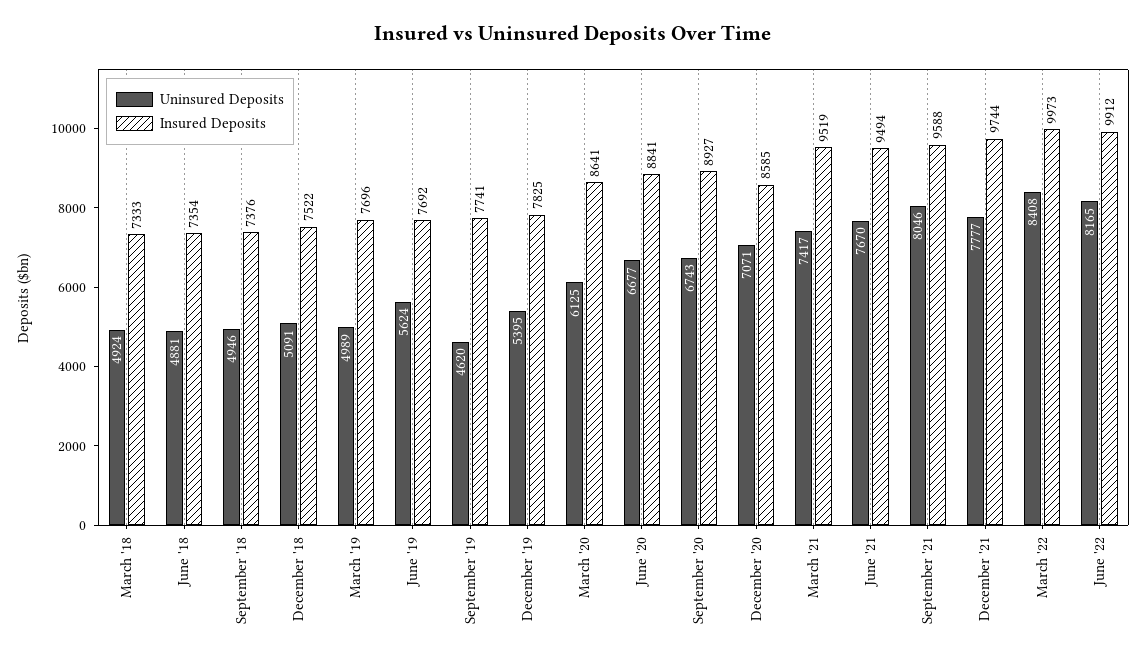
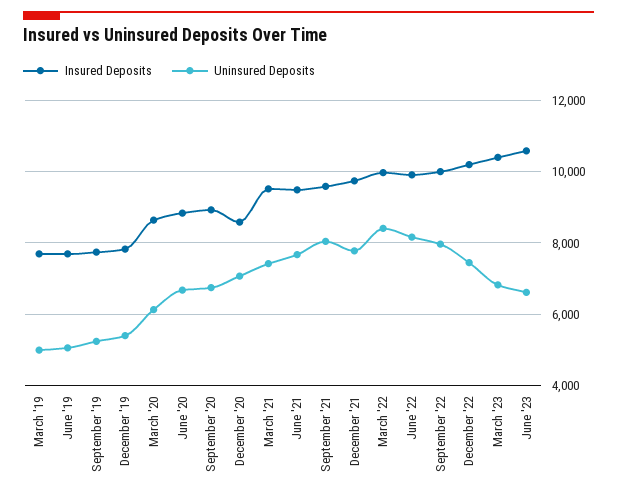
Uninsured Deposits, March '18: 4924 -> none
Insured Deposits, March '18: 7333 -> none
Uninsured Deposits, June '18: 4881 -> none
Insured Deposits, June '18: 7354 -> none
Uninsured Deposits, September '18: 4946 -> none
Insured Deposits, September '18: 7376 -> none
Uninsured Deposits, December '18: 5091 -> none
Insured Deposits, December '18: 7522 -> none
Uninsured Deposits, June '19: 5624 -> 5000
Uninsured Deposits, September '19: 4620 -> 5200
Insured Deposits, September '22: none -> 10000
Uninsured Deposits, September '22: none -> 8000
Insured Deposits, December '22: none -> 10200
Uninsured Deposits, December '22: none -> 7400
Insured Deposits, March '23: none -> 10400
Uninsured Deposits, March '23: none -> 6800
Insured Deposits, June '23: none -> 10600
Uninsured Deposits, June '23: none -> 6600

